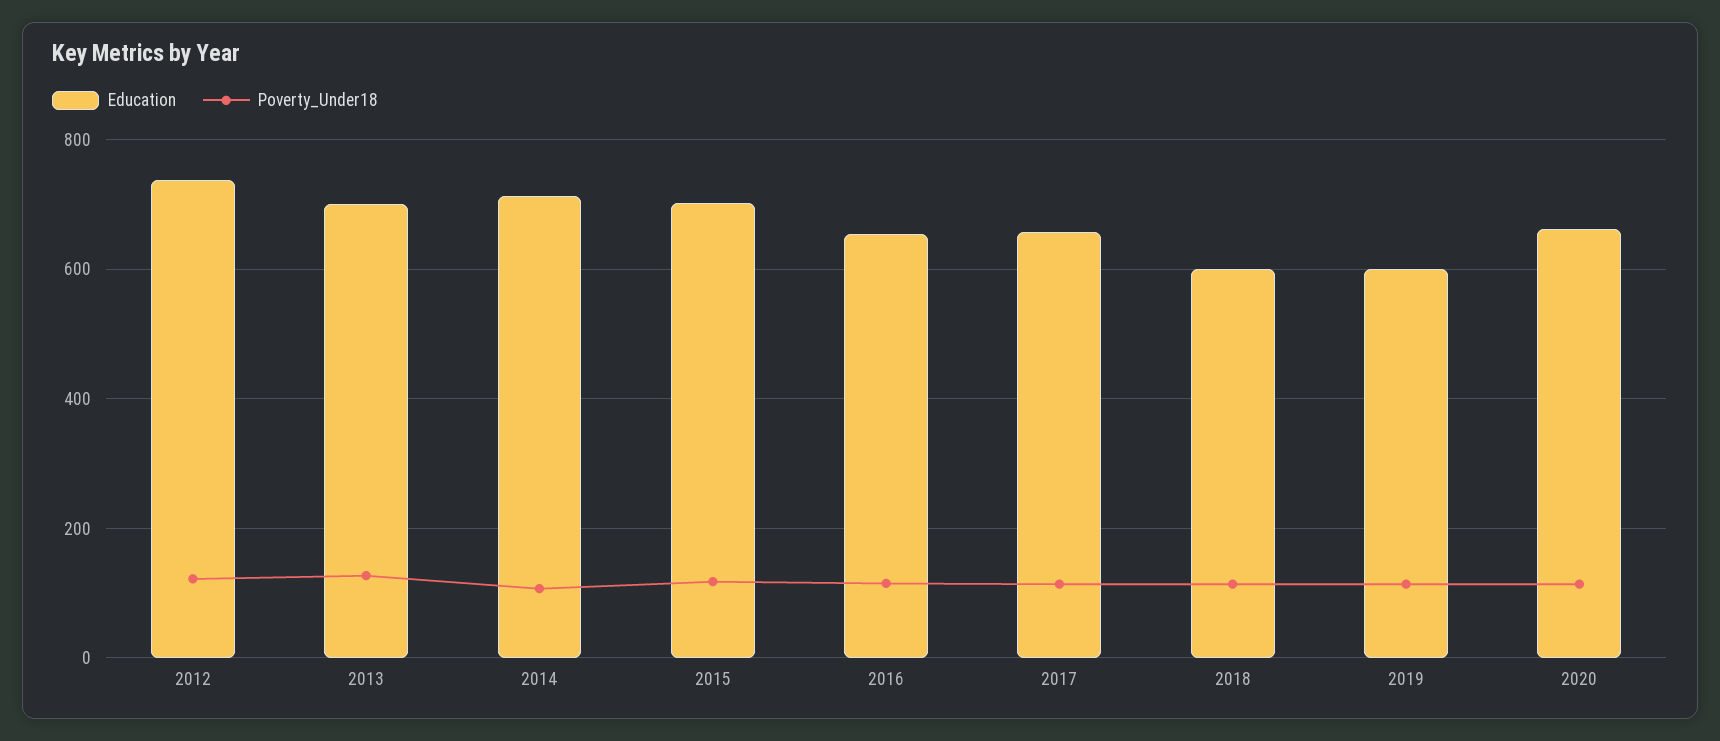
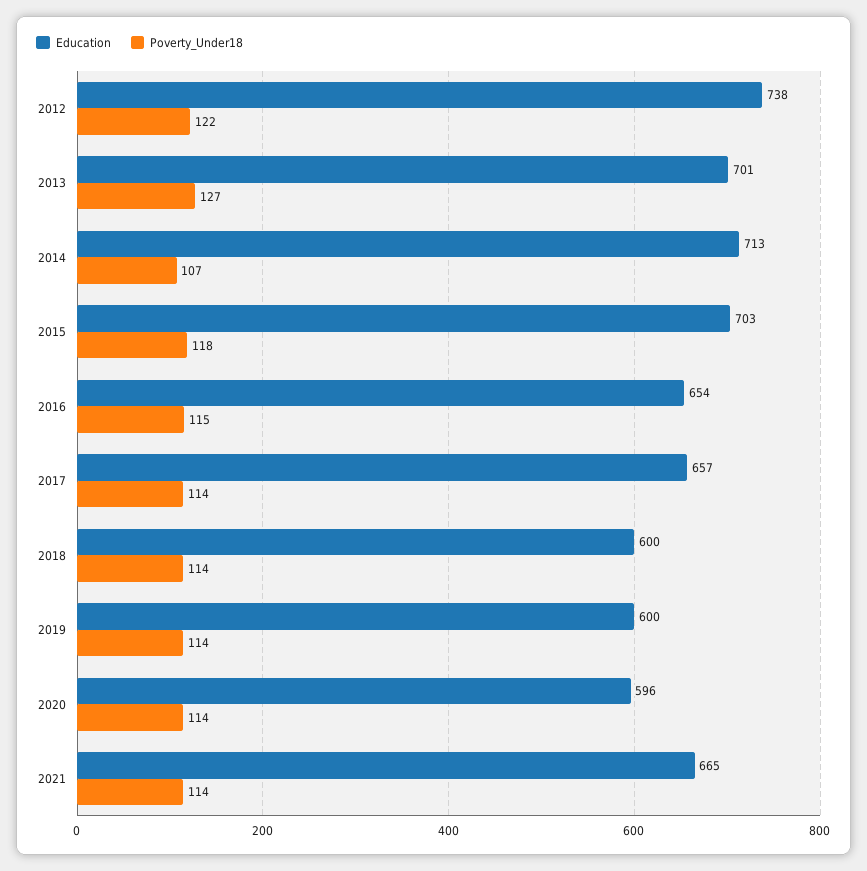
Education, 2020: 660 -> 596
Education, 2021: none -> 665
Poverty_Under18, 2021: none -> 114

